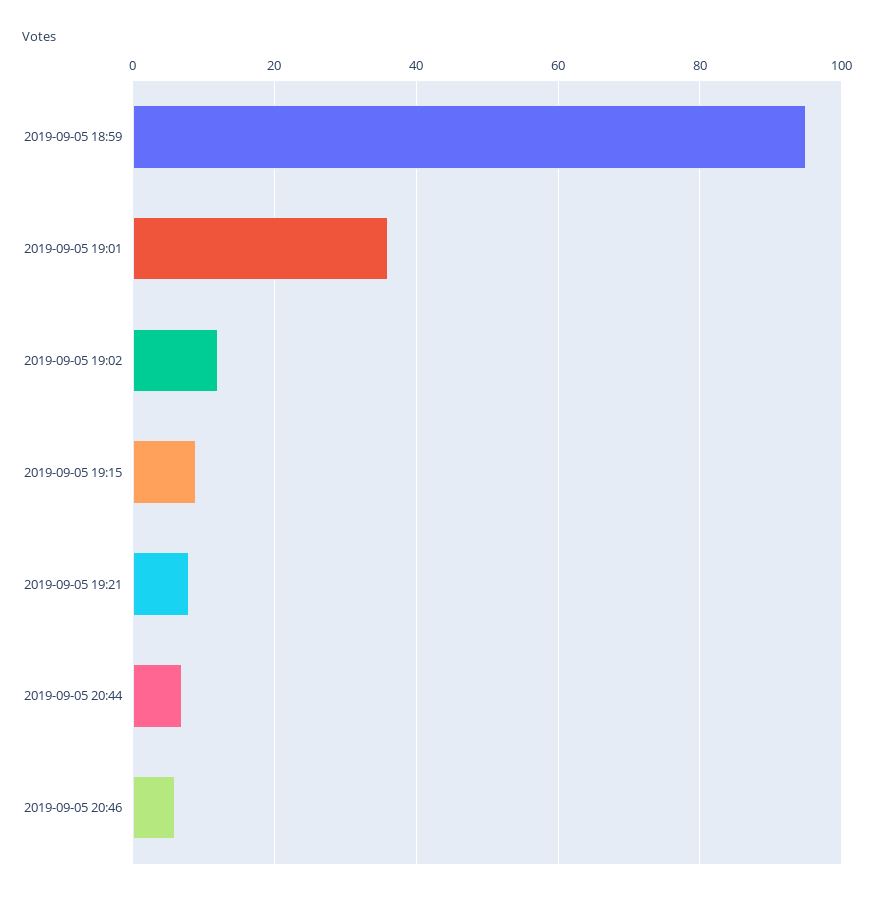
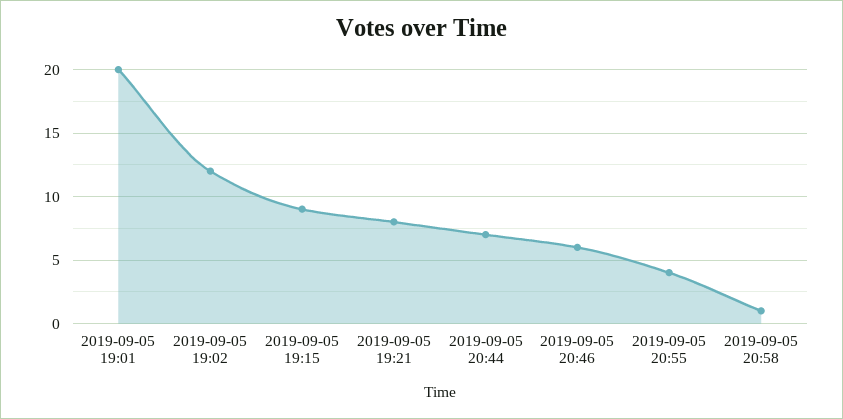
2019-09-05 18:59: 95 -> none
2019-09-05 19:01: 35 -> 20
2019-09-05 20:55: none -> 4
2019-09-05 20:58: none -> 1

